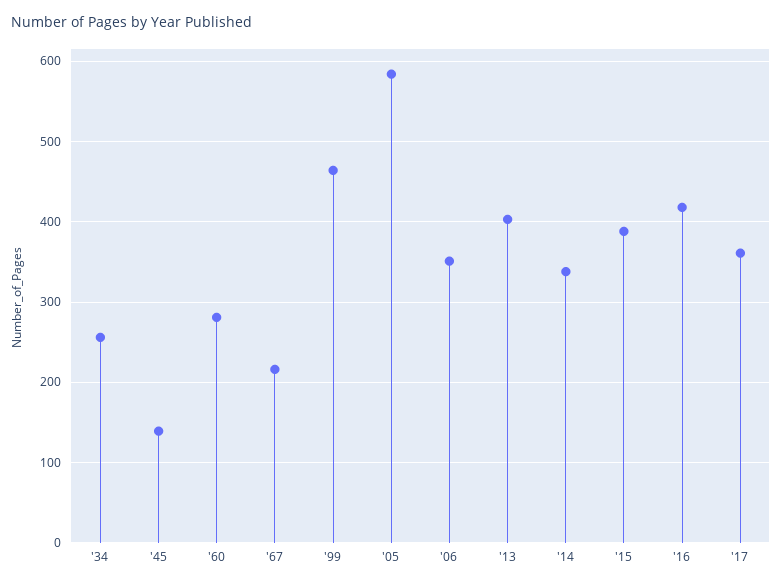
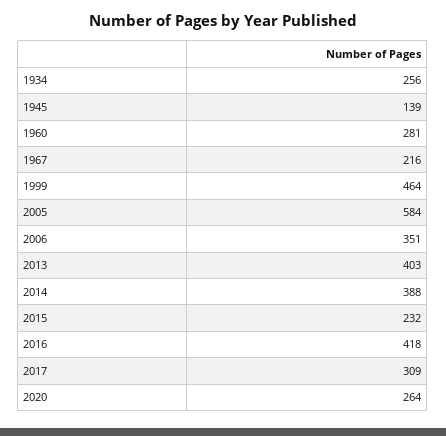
'14: 340 -> 388
'15: 390 -> 232
'17: 360 -> 309
2020: none -> 264

